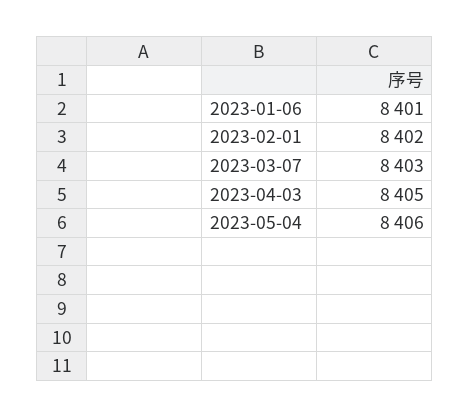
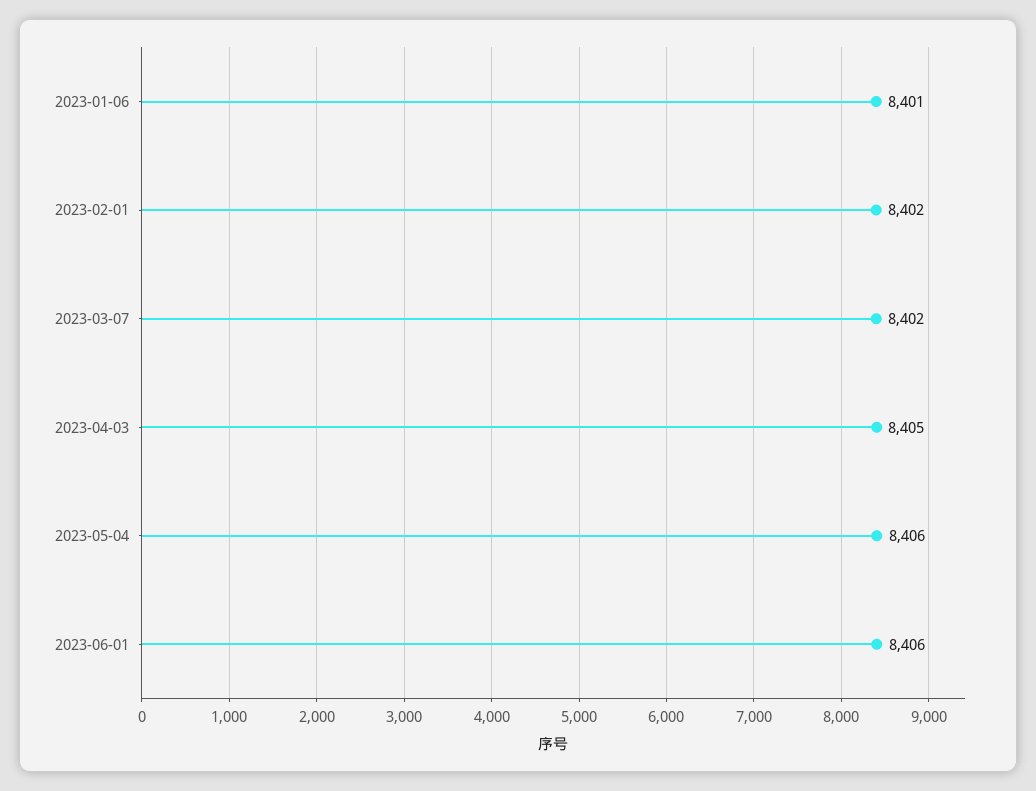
2023-03-07: 8403 -> 8402
2023-06-01: none -> 8406

